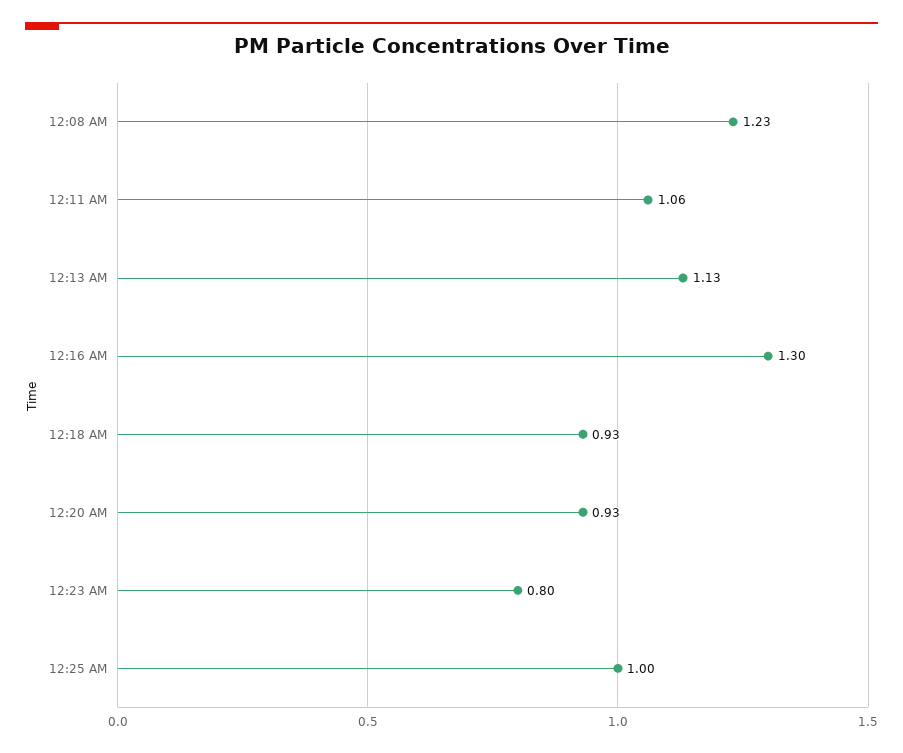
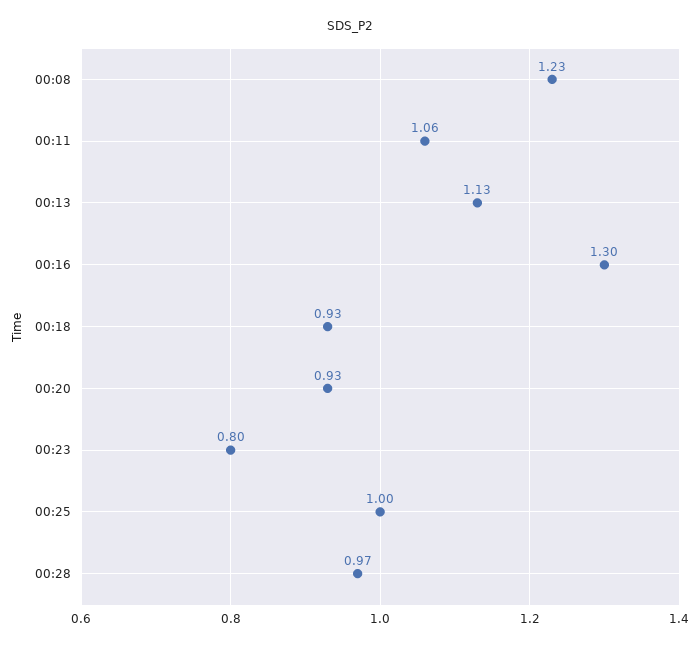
00:28: none -> 0.97

